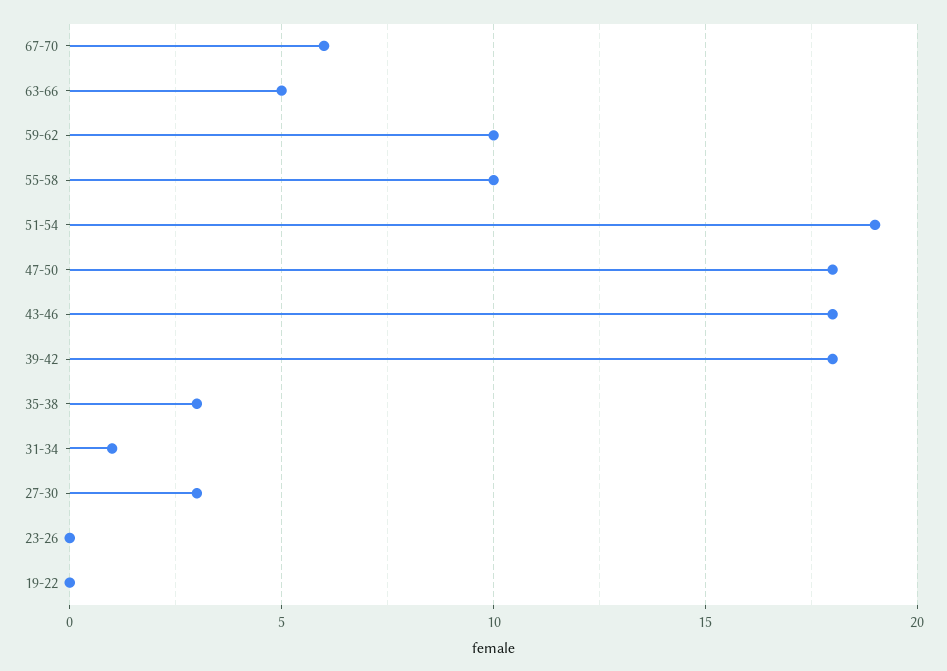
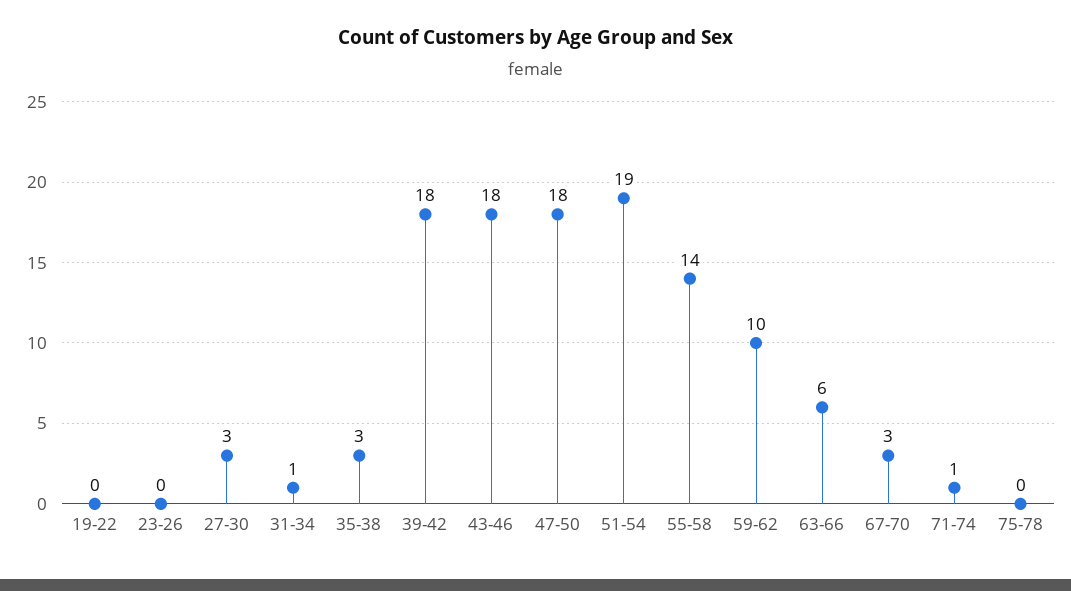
67-70: 6 -> 3
63-66: 5 -> 6
55-58: 10 -> 14
71-74: none -> 1
75-78: none -> 0

